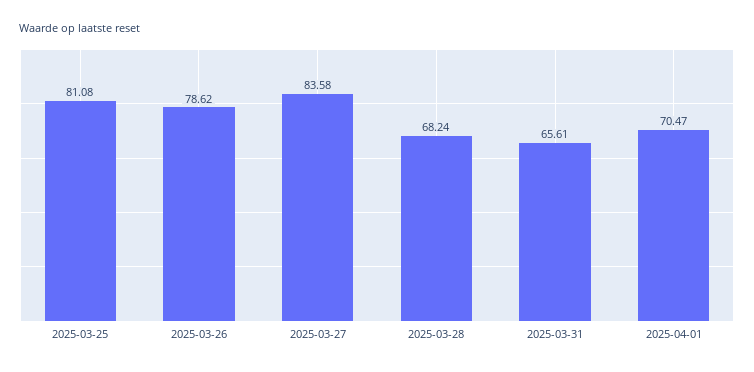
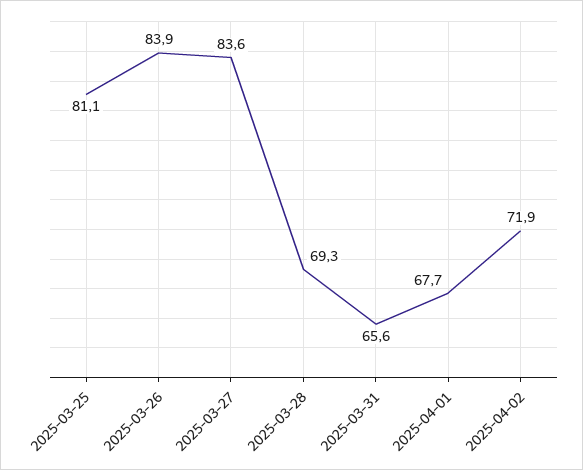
2025-03-26: 78.62 -> 83.9
2025-03-28: 68.24 -> 69.3
2025-04-01: 70.47 -> 67.7
2025-04-02: none -> 71.9

